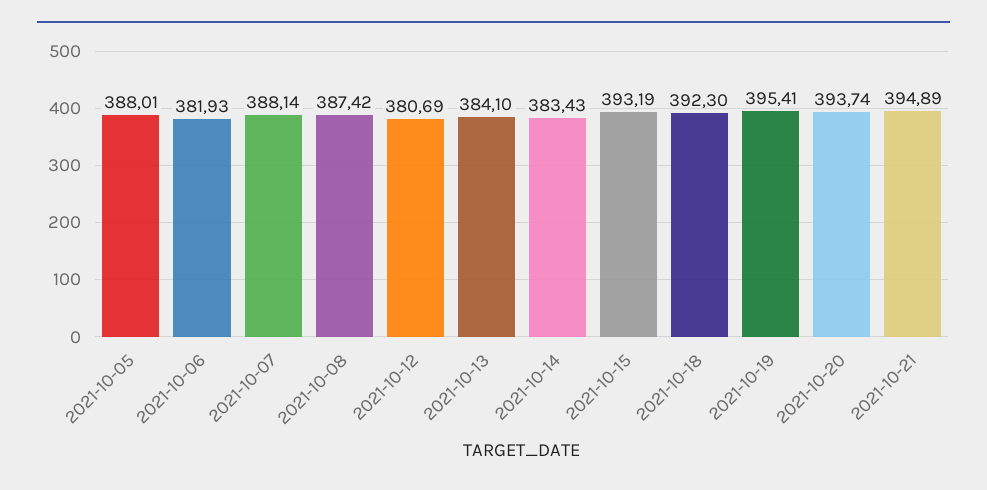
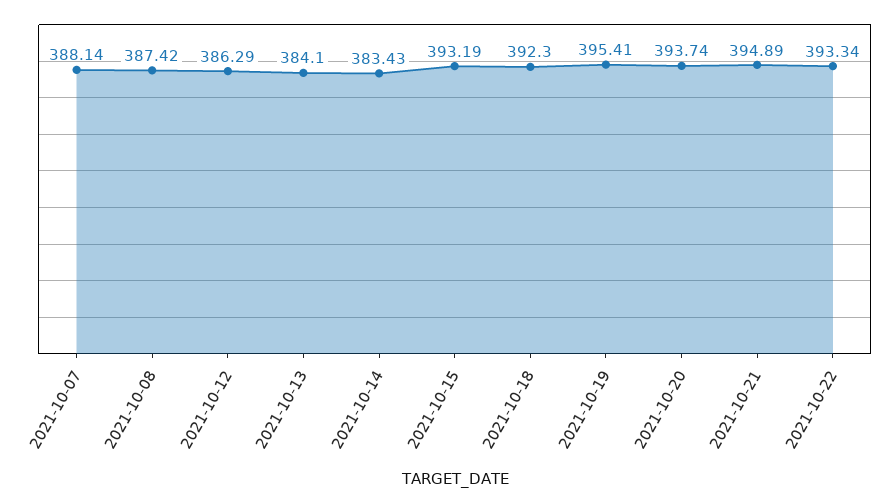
2021-10-05: 388.01 -> none
2021-10-06: 381.93 -> none
2021-10-12: 380.69 -> 386.29
2021-10-22: none -> 393.34

